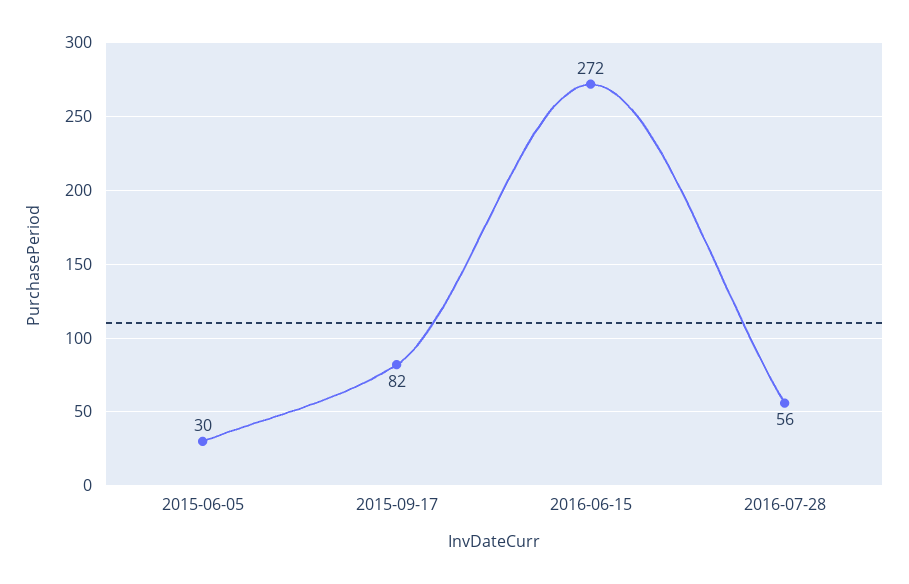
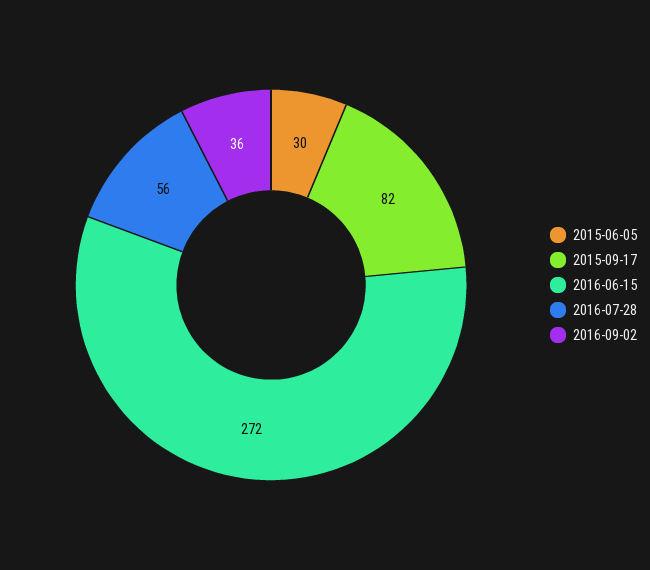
2016-09-02: none -> 36

